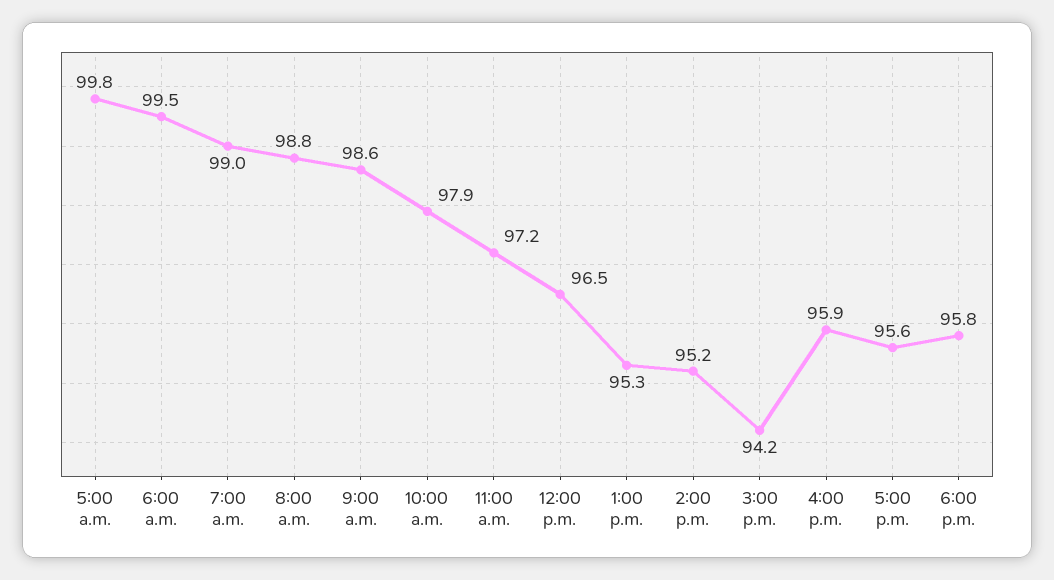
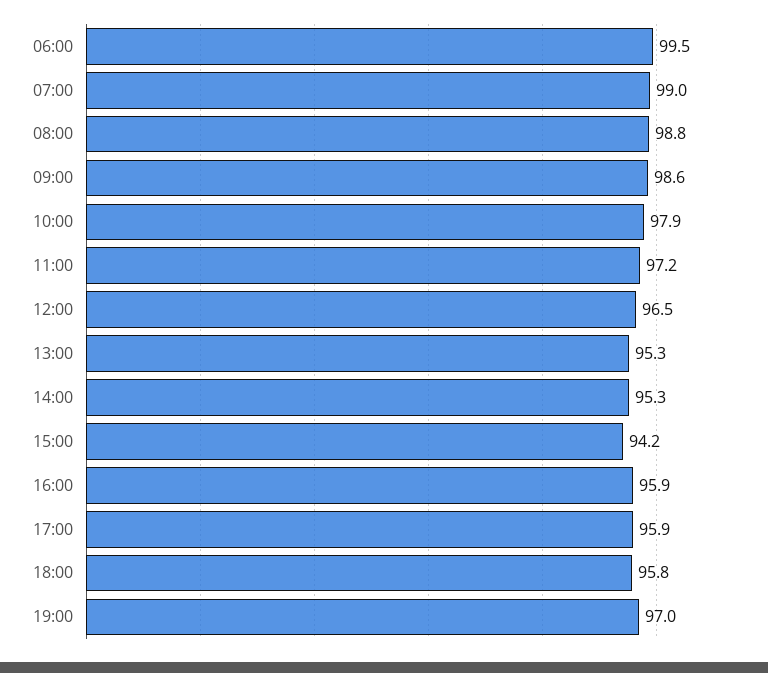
5:00 a.m.: 99.8 -> none
2:00 p.m.: 95.2 -> 95.3
5:00 p.m.: 95.6 -> 95.9
19:00: none -> 97

